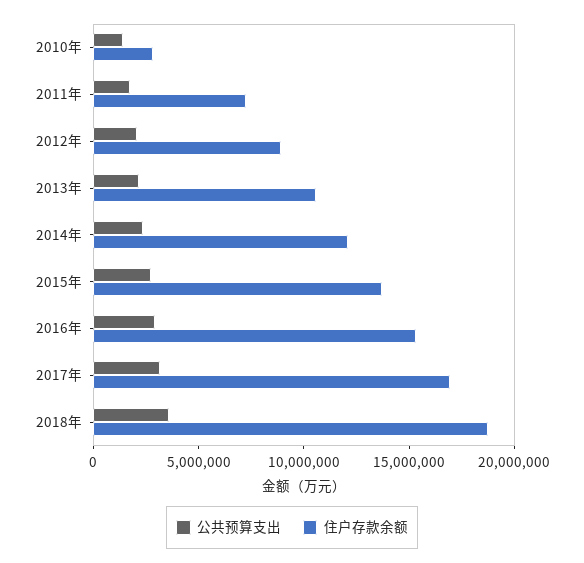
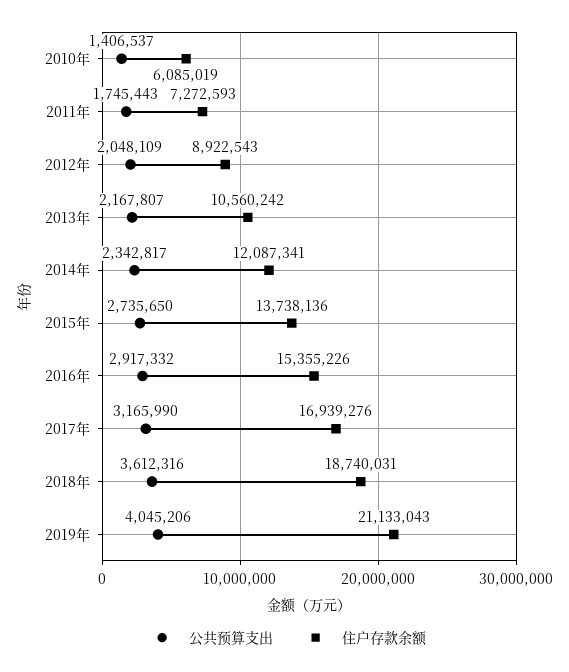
住户存款余额, 2010年: 3000000 -> 6085019
公共预算支出, 2019年: none -> 4045206
住户存款余额, 2019年: none -> 21133043

